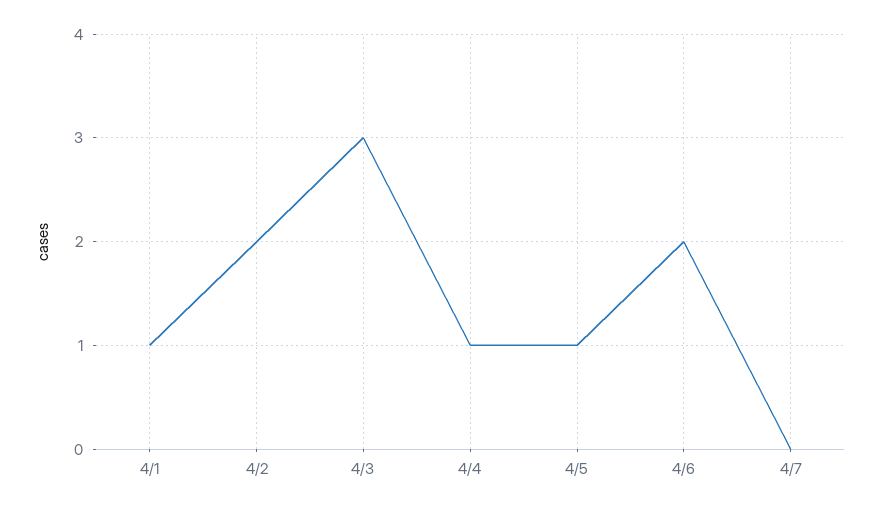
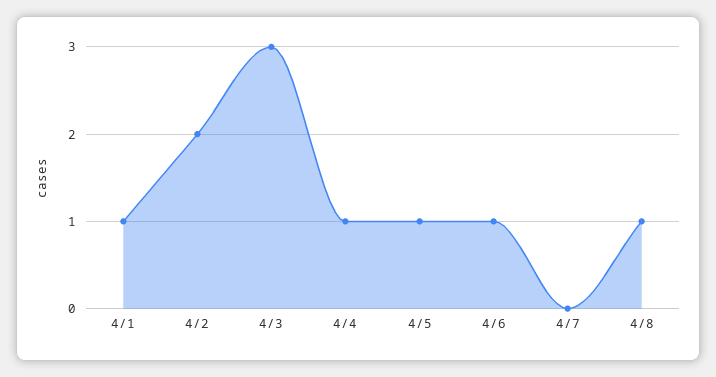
4/6: 2 -> 1
4/8: none -> 1

